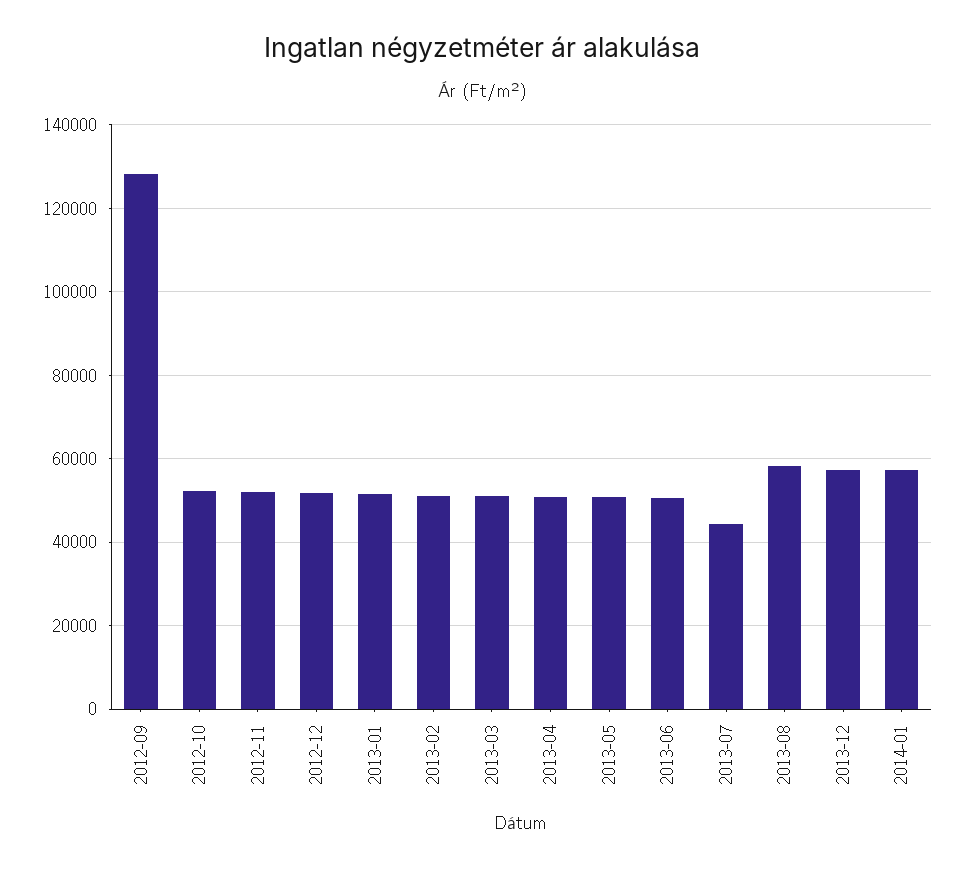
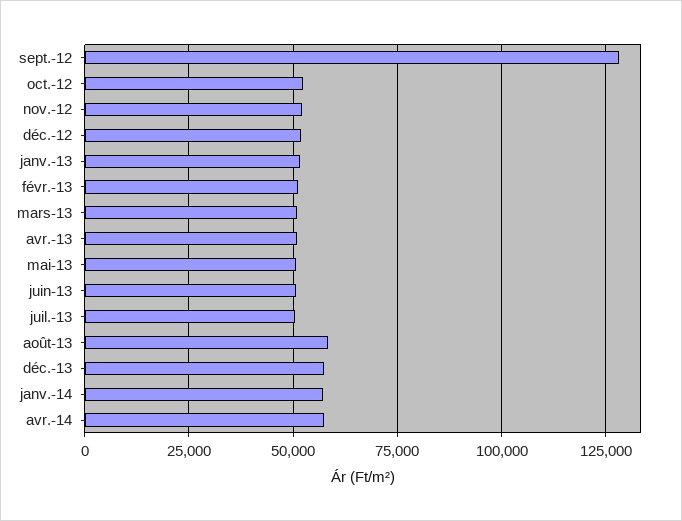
2013-07: 44000 -> 50000
avr.-14: none -> 57500

